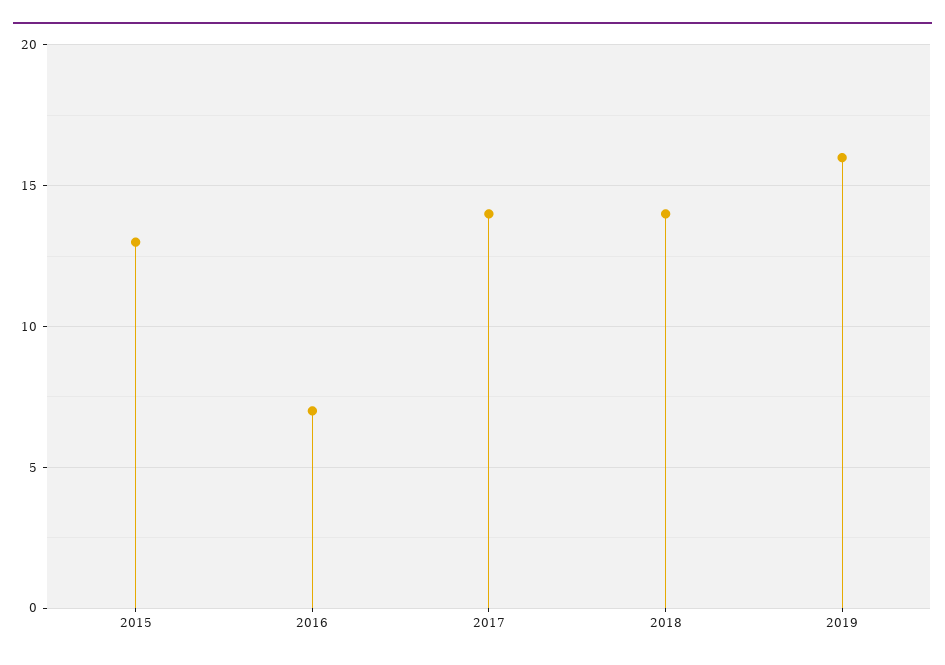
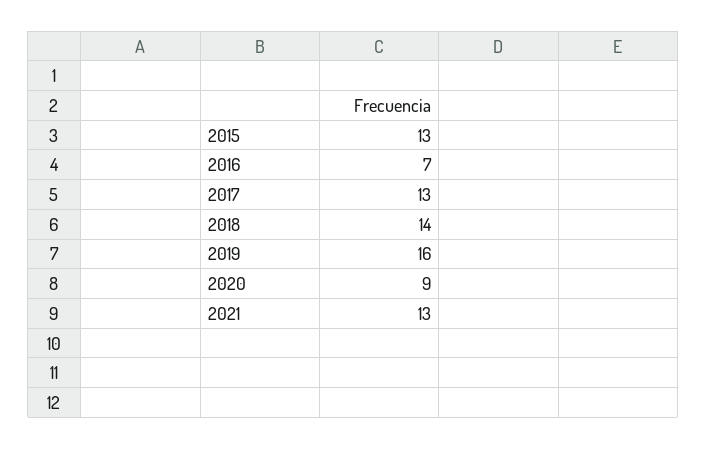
2017: 14 -> 13
2020: none -> 9
2021: none -> 13

